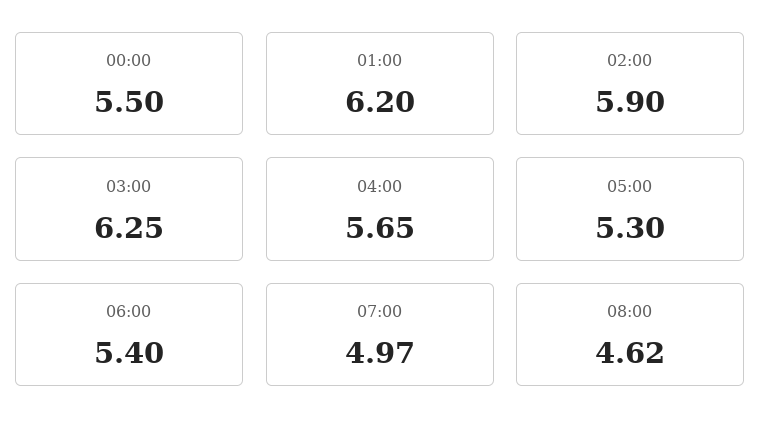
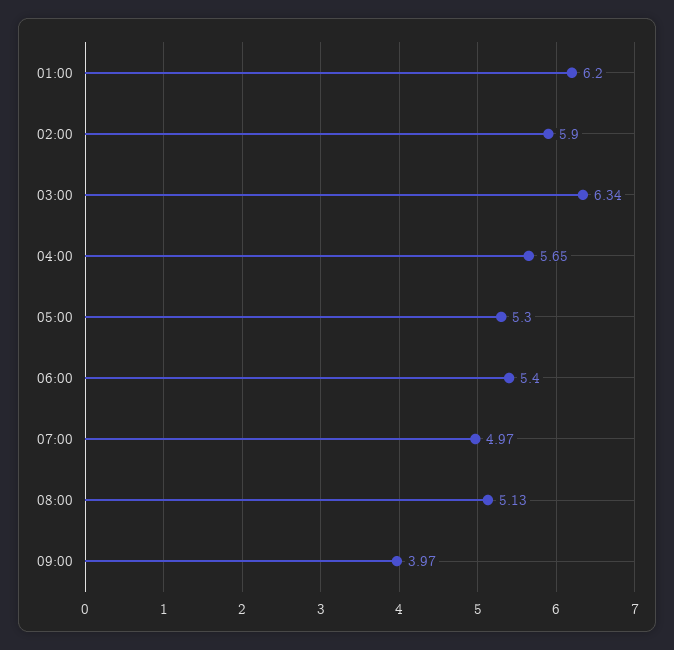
00:00: 5.5 -> none
03:00: 6.25 -> 6.34
08:00: 4.62 -> 5.13
09:00: none -> 3.97

